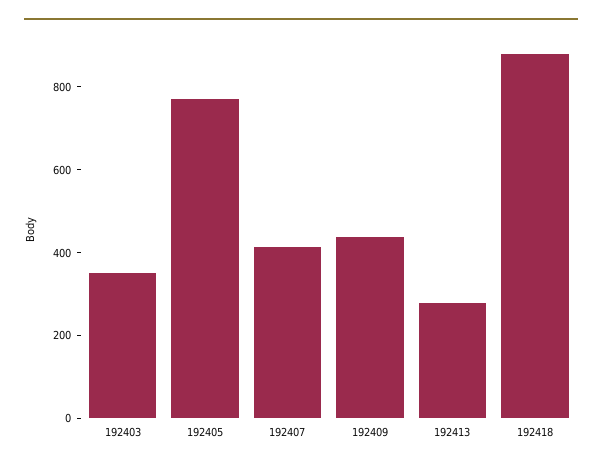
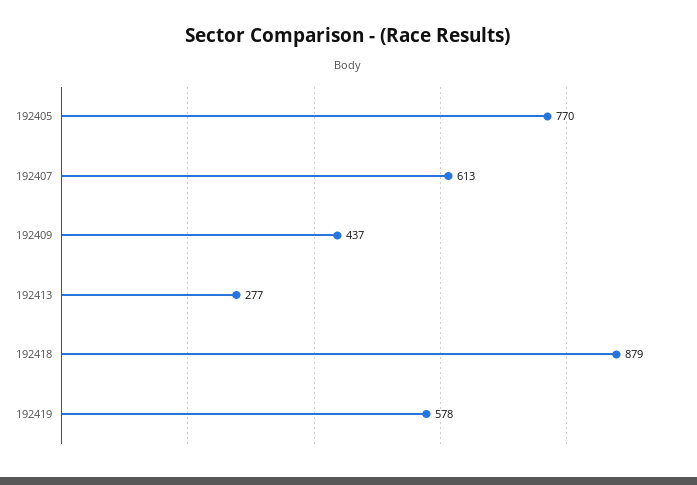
192403: 350 -> none
192407: 400 -> 613
192419: none -> 578

